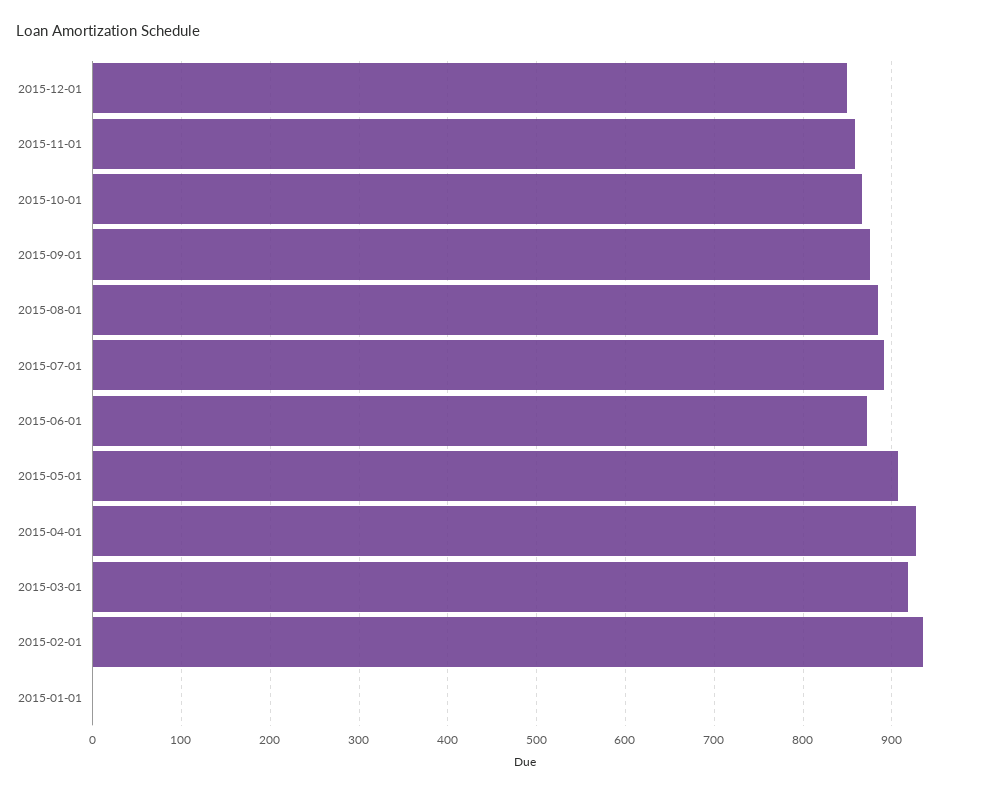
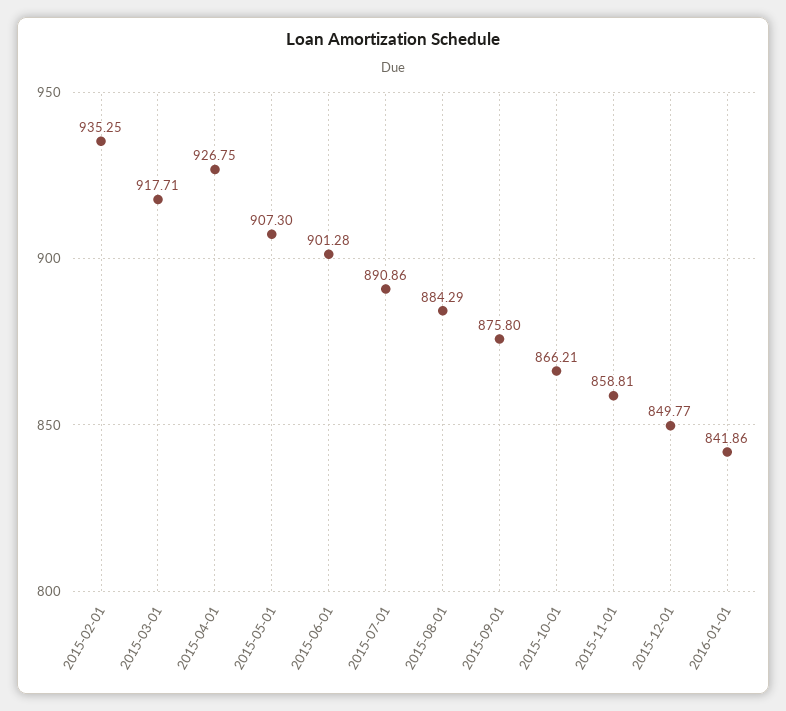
2015-06-01: 870 -> 901.28
2015-01-01: 0 -> none
2016-01-01: none -> 841.86

